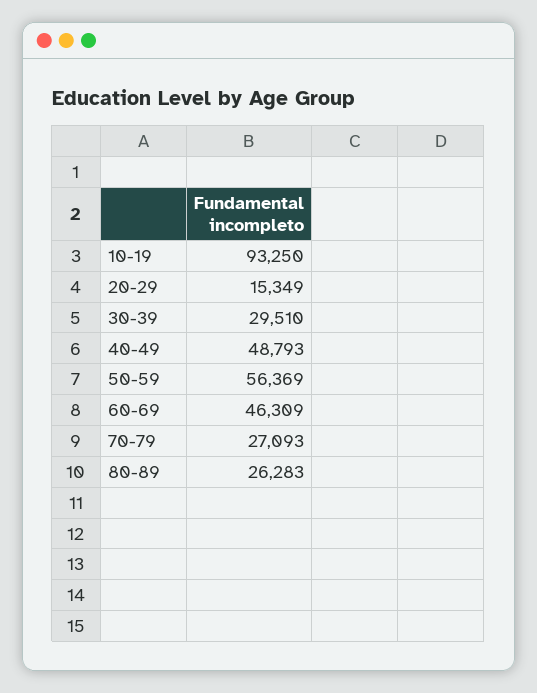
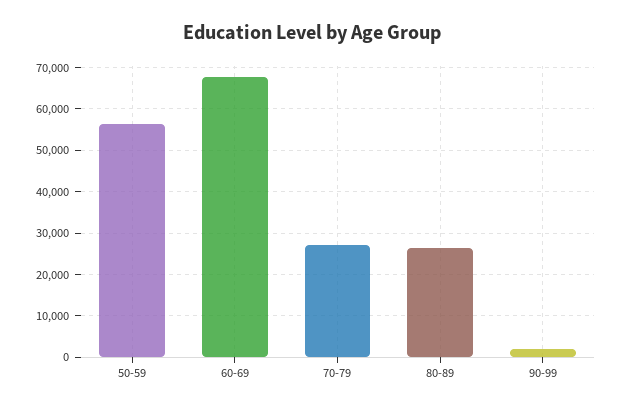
10-19: 93250 -> none
20-29: 15349 -> none
30-39: 29510 -> none
40-49: 48793 -> none
60-69: 46309 -> 68000
90-99: none -> 2000

